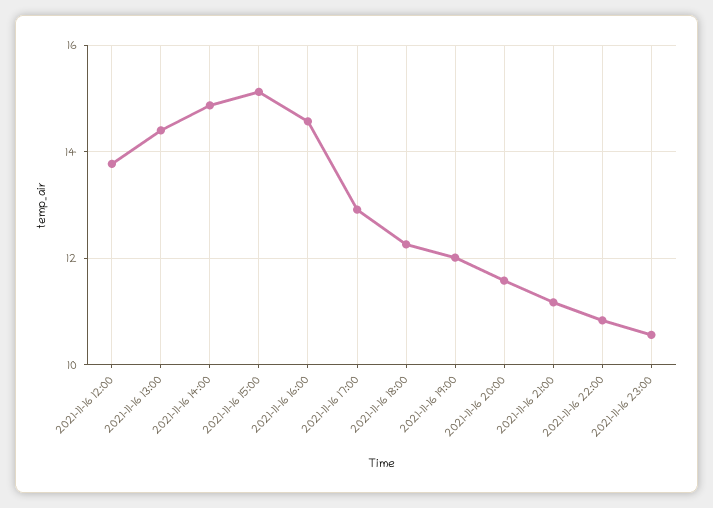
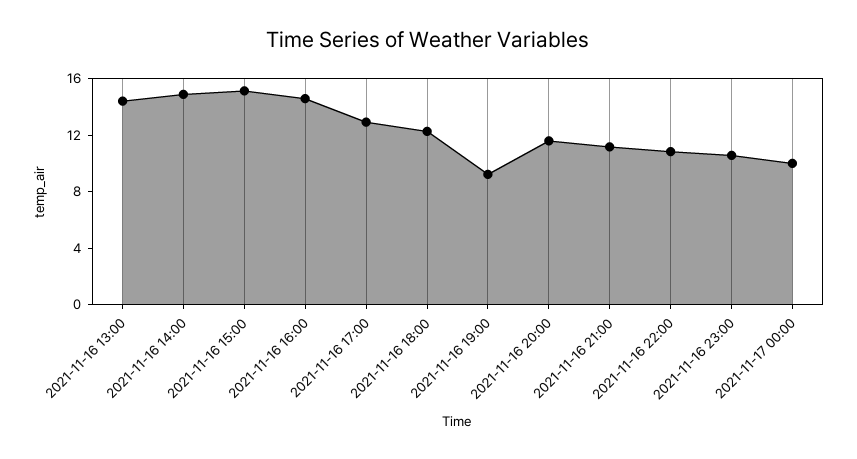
2021-11-16 12:00: 13.8 -> none
2021-11-16 19:00: 12 -> 9
2021-11-17 00:00: none -> 10

